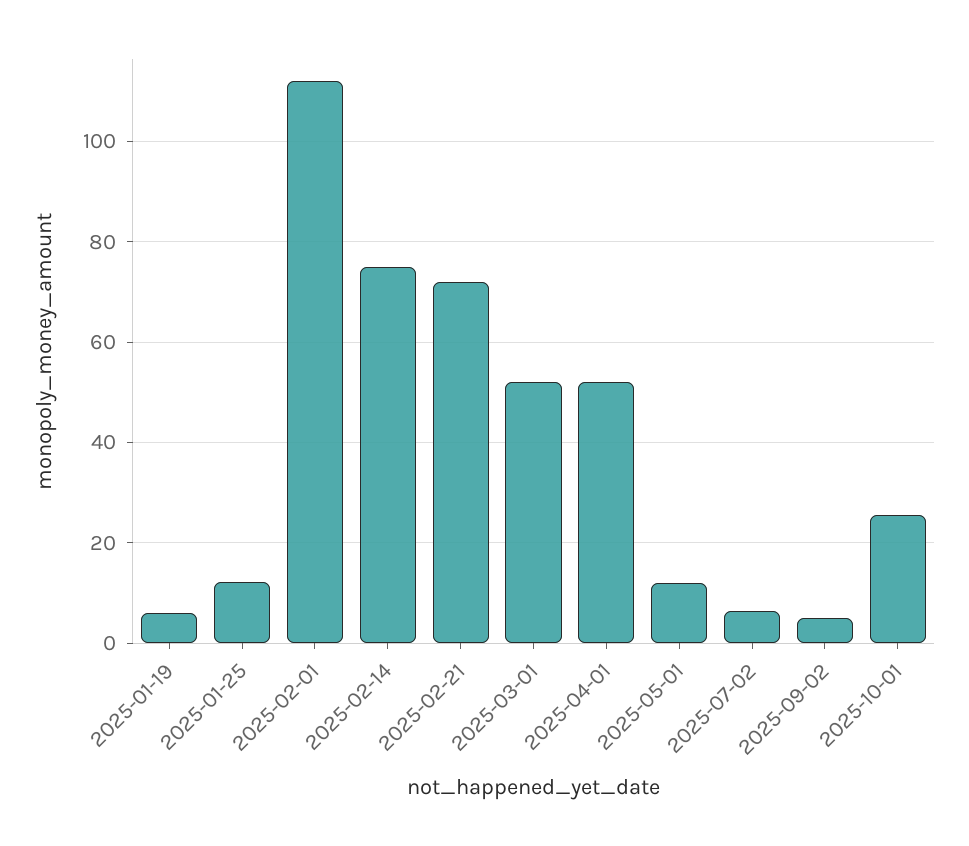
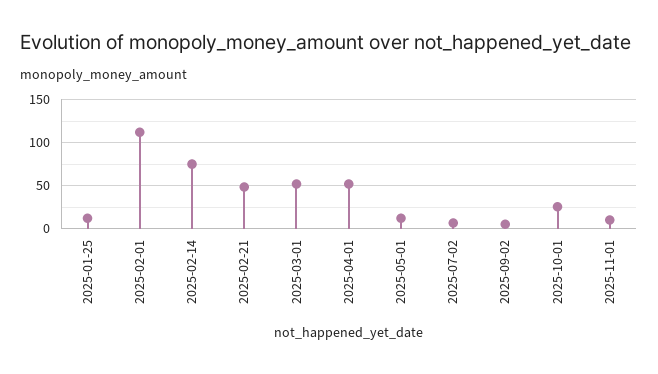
2025-01-19: 6 -> none
2025-02-21: 72 -> 50
2025-11-01: none -> 10

